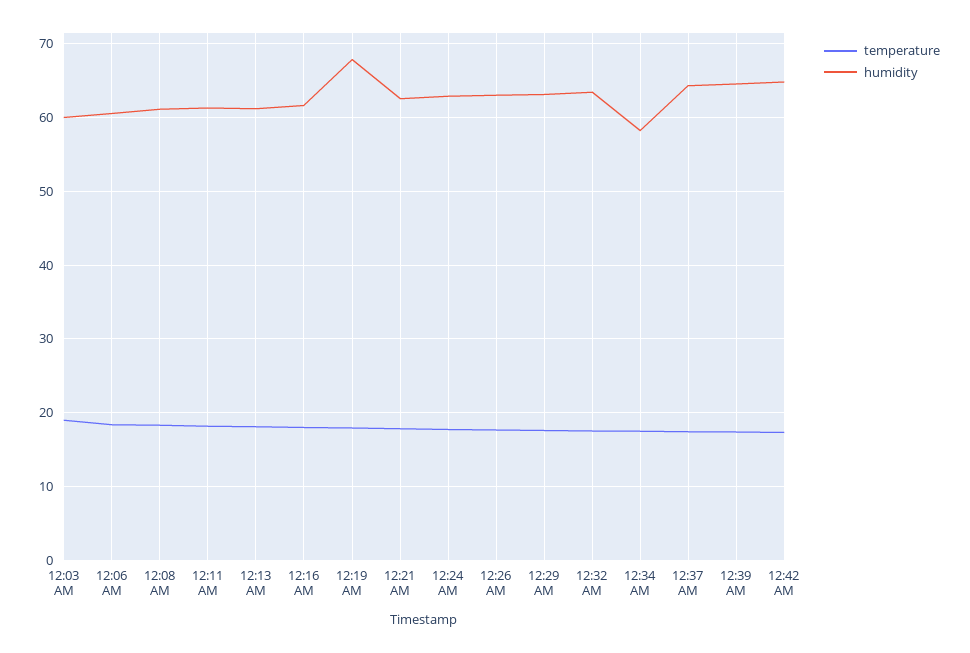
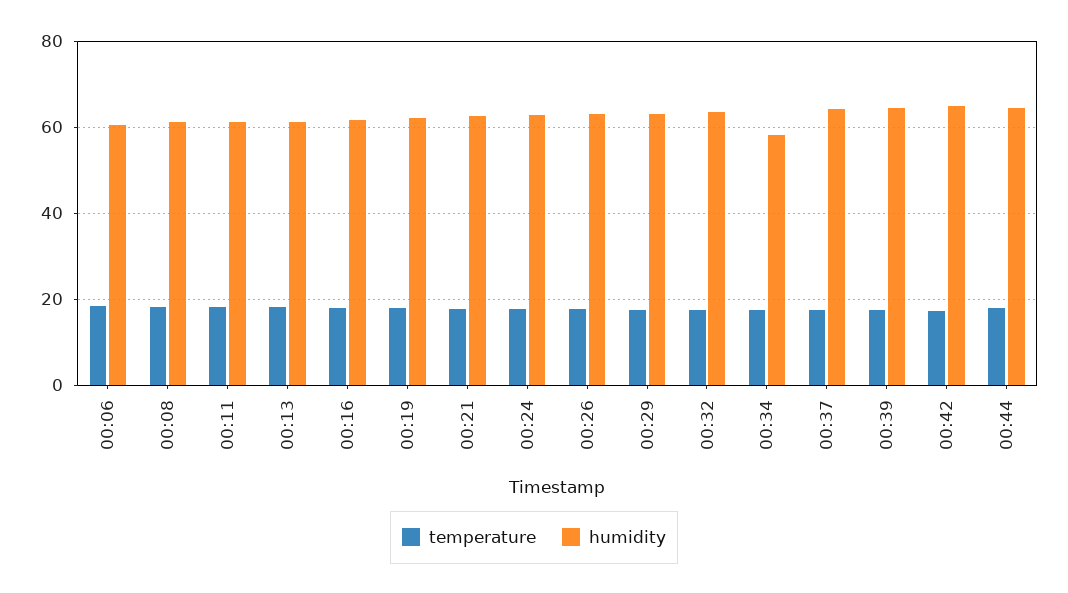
temperature, 12:03 AM: 19 -> none
humidity, 12:03 AM: 60 -> none
humidity, 12:19 AM: 68 -> 62
temperature, 00:44: none -> 18
humidity, 00:44: none -> 64

